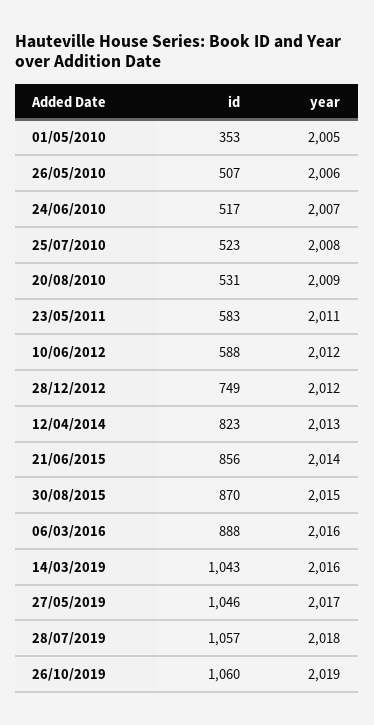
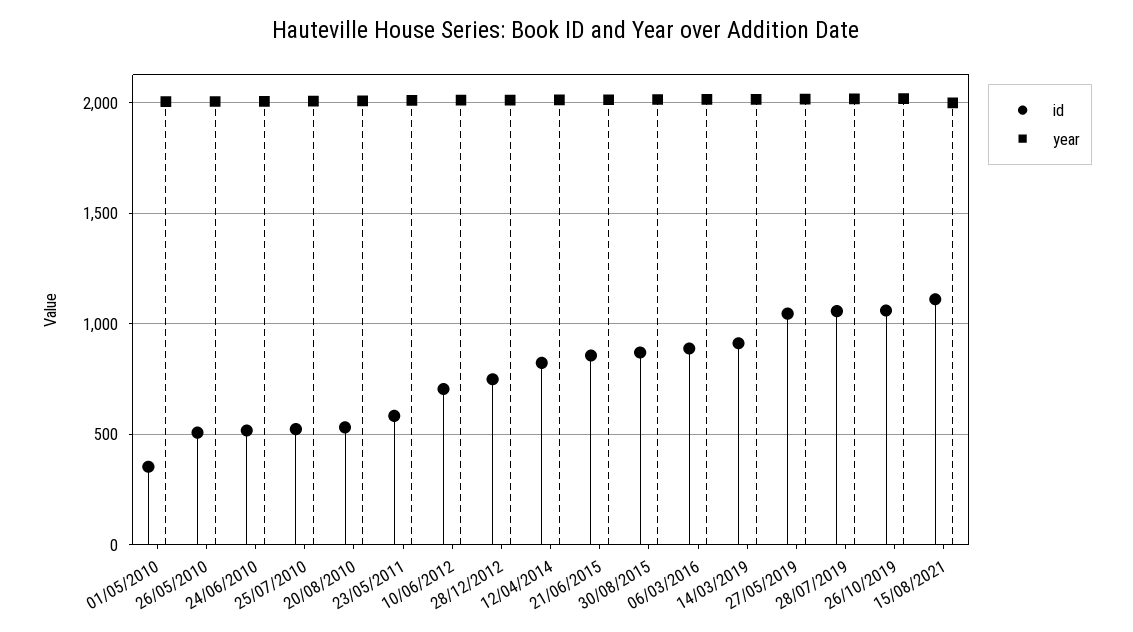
id, 10/06/2012: 588 -> 700
id, 14/03/2019: 1043 -> 900
id, 15/08/2021: none -> 1100
year, 15/08/2021: none -> 2000

